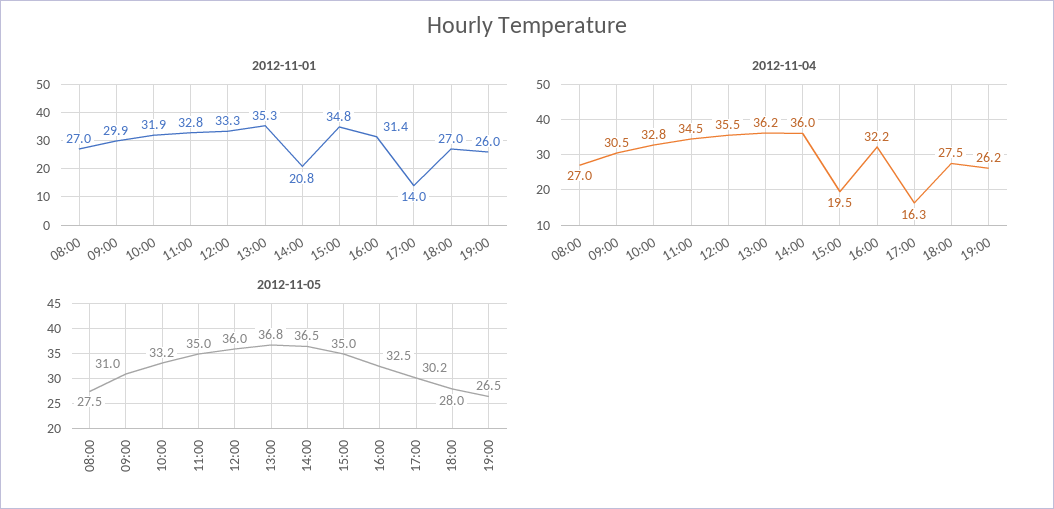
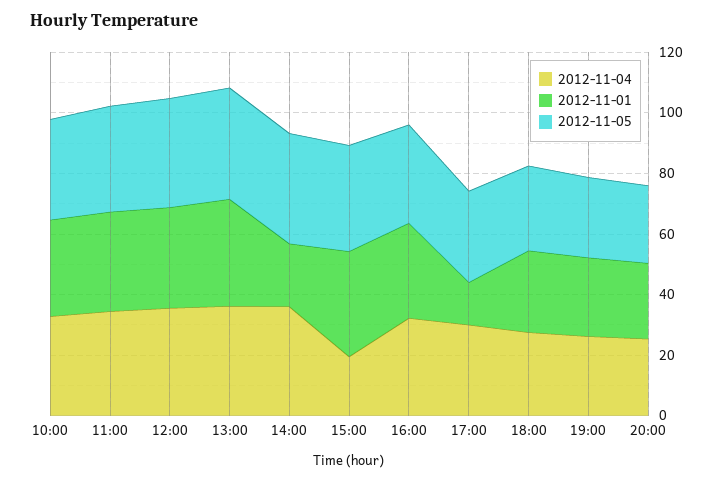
2012-11-01, 08:00: 27 -> none
2012-11-01, 09:00: 29.9 -> none
2012-11-04, 08:00: 27 -> none
2012-11-04, 09:00: 30.5 -> none
2012-11-04, 17:00: 16.3 -> 30
2012-11-05, 08:00: 27.5 -> none
2012-11-05, 09:00: 31 -> none
2012-11-04, 20:00: none -> 25
2012-11-01, 20:00: none -> 25
2012-11-05, 20:00: none -> 25

